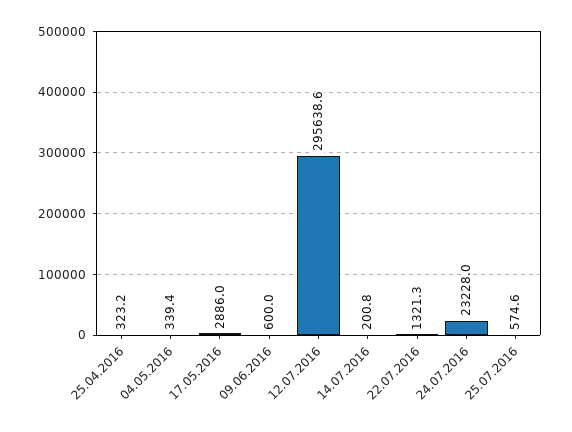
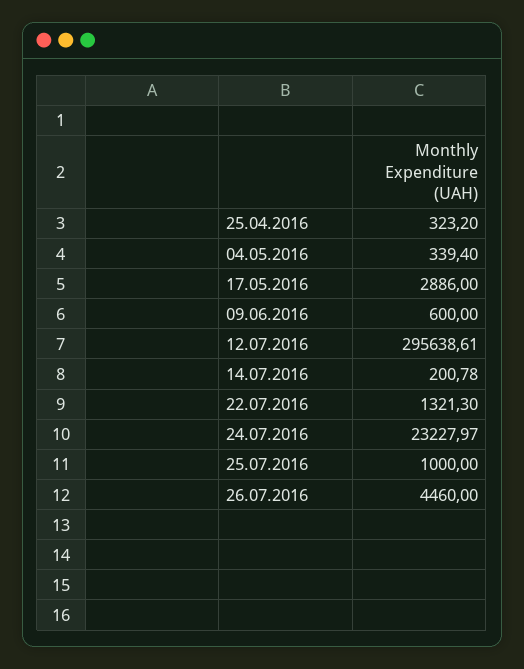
25.07.2016: 574.6 -> 1000
26.07.2016: none -> 4460

